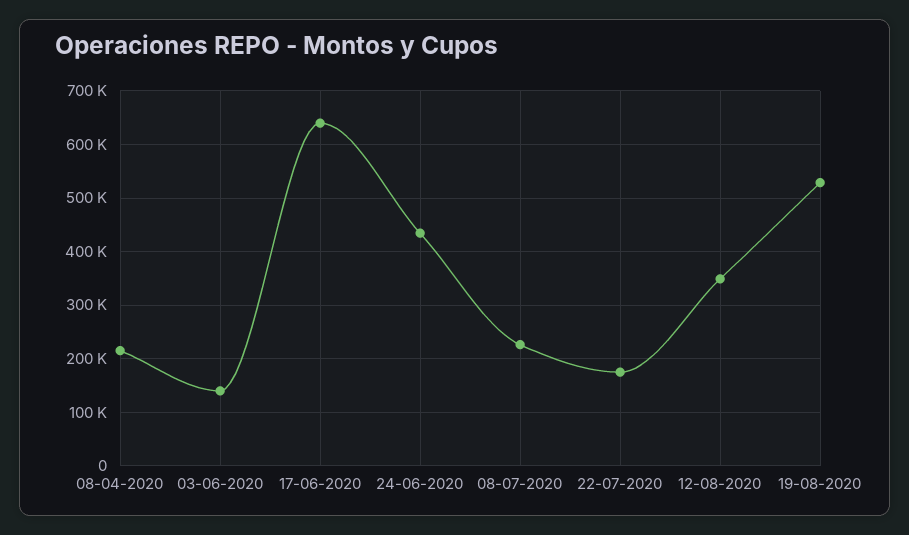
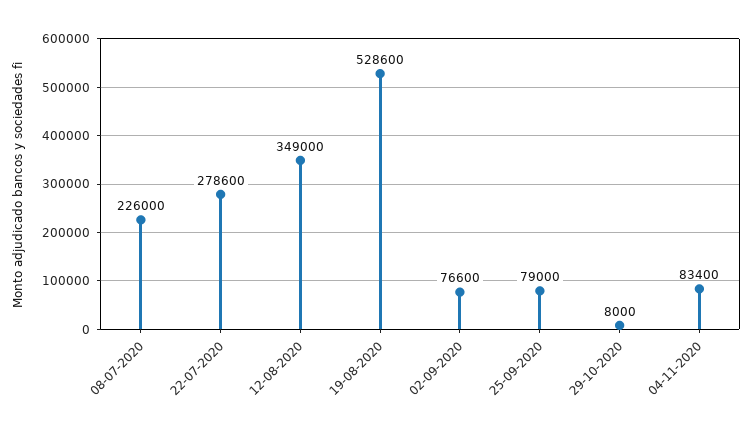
08-04-2020: 220000 -> none
03-06-2020: 140000 -> none
17-06-2020: 640000 -> none
24-06-2020: 440000 -> none
22-07-2020: 180000 -> 278600
02-09-2020: none -> 76600
25-09-2020: none -> 79000
29-10-2020: none -> 8000
04-11-2020: none -> 83400

